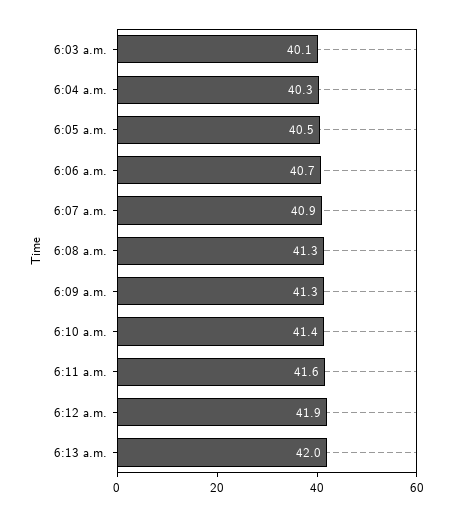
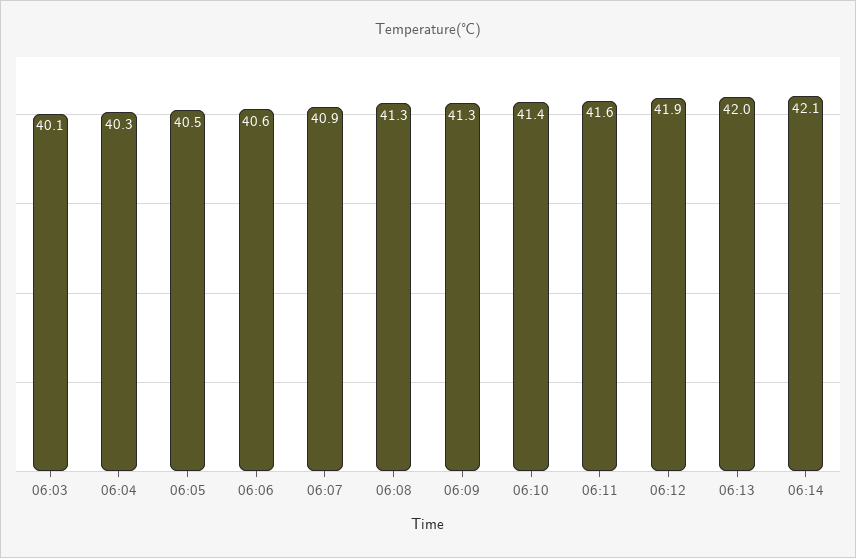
6:06 a.m.: 40.7 -> 40.6
06:14: none -> 42.1

